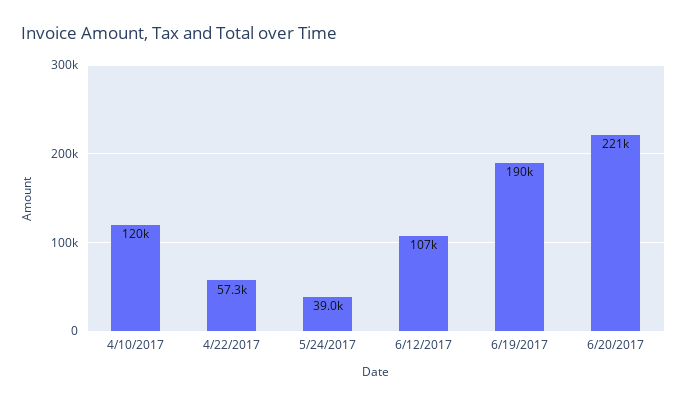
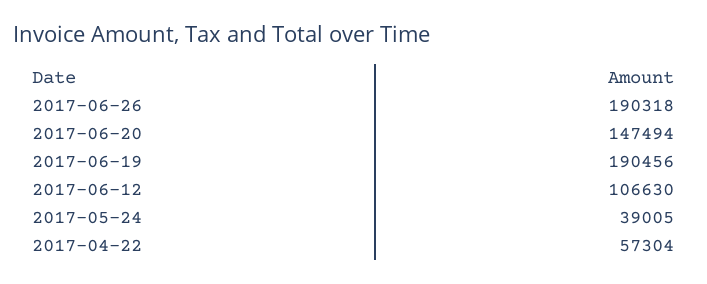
4/10/2017: 120000 -> none
6/20/2017: 221000 -> 147494
2017-06-26: none -> 190318

